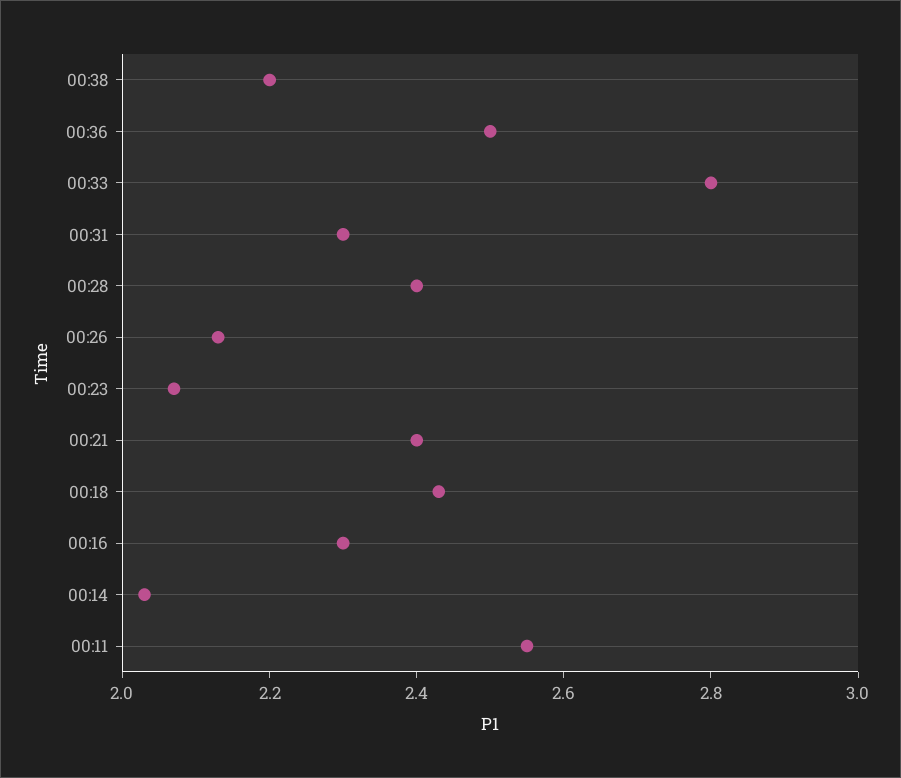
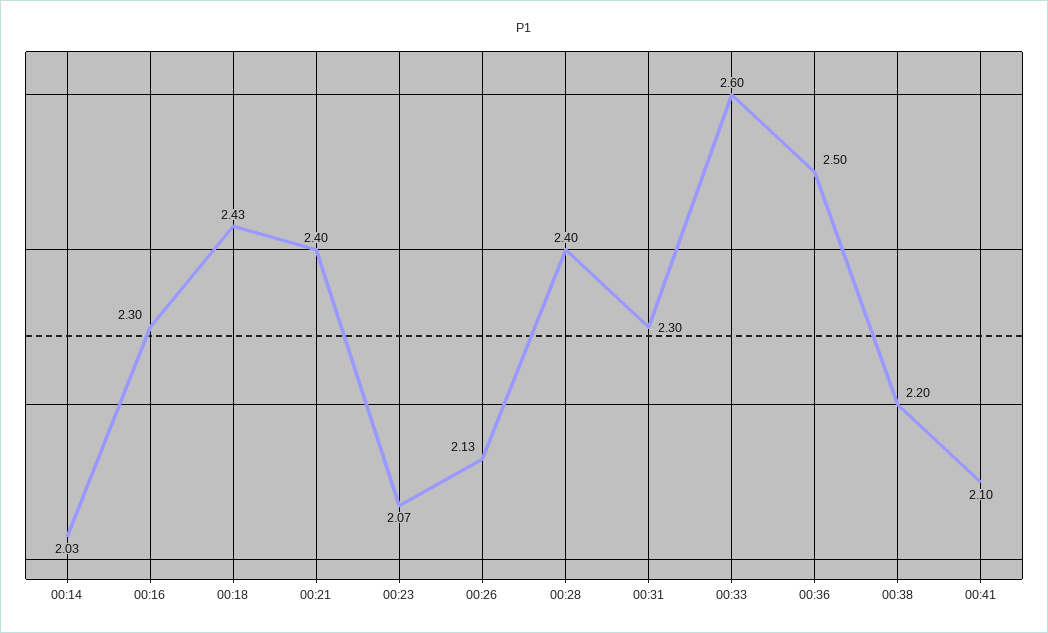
00:33: 2.8 -> 2.6
00:11: 2.55 -> none
00:41: none -> 2.1

